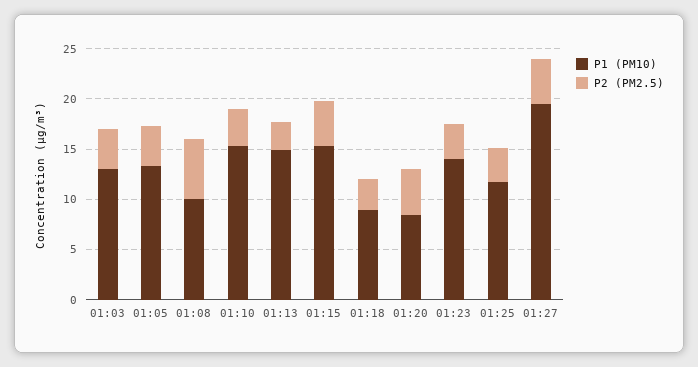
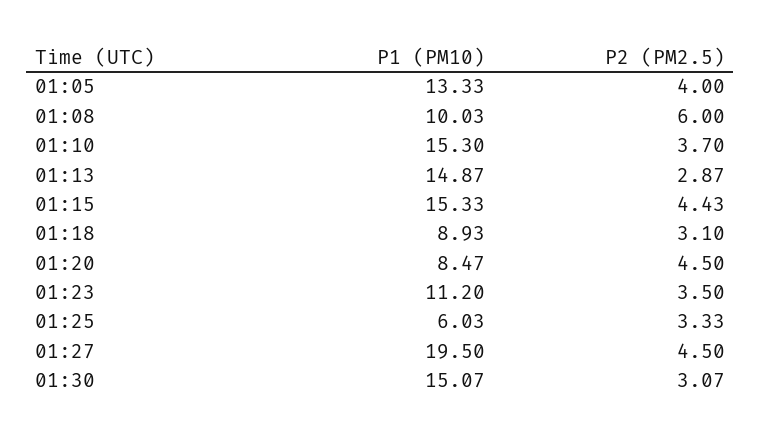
P1 (PM10), 01:03: 13 -> none
P2 (PM2.5), 01:03: 4 -> none
P1 (PM10), 01:23: 14 -> 11.2
P1 (PM10), 01:25: 12 -> 6.03
P1 (PM10), 01:30: none -> 15.07
P2 (PM2.5), 01:30: none -> 3.07

